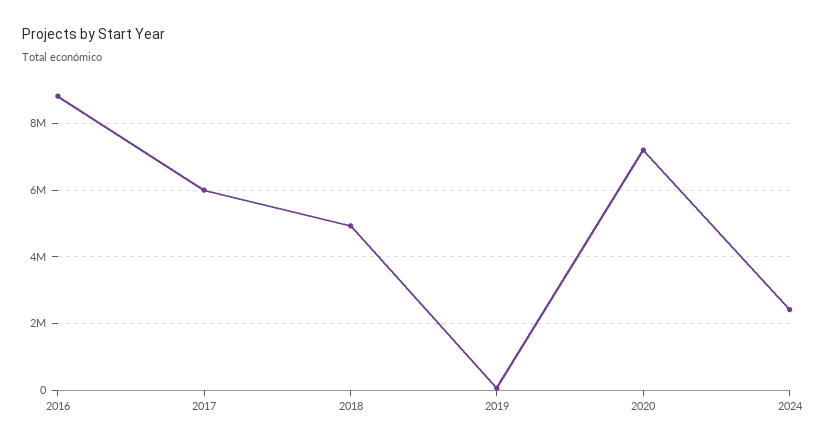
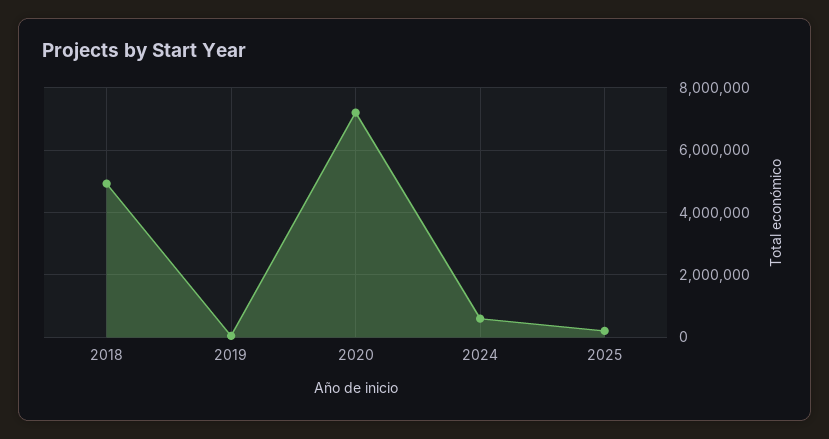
2016: 8800000 -> none
2017: 6000000 -> none
2024: 2400000 -> 600000
2025: none -> 200000

